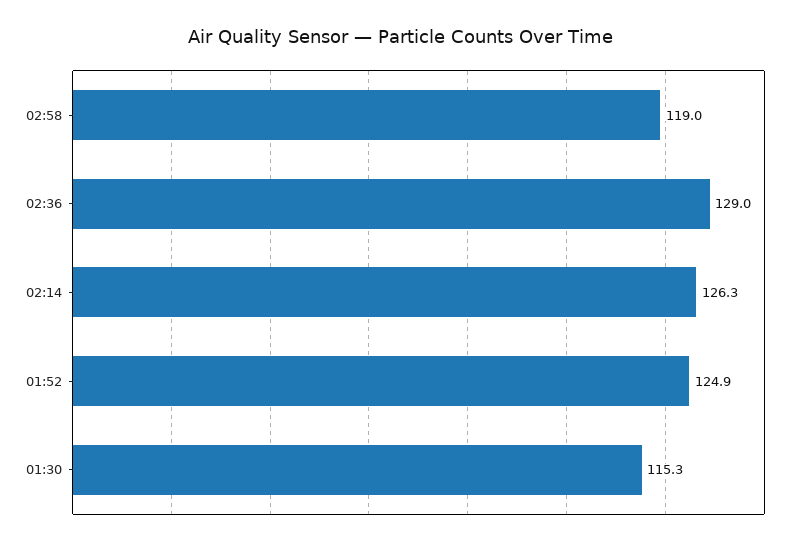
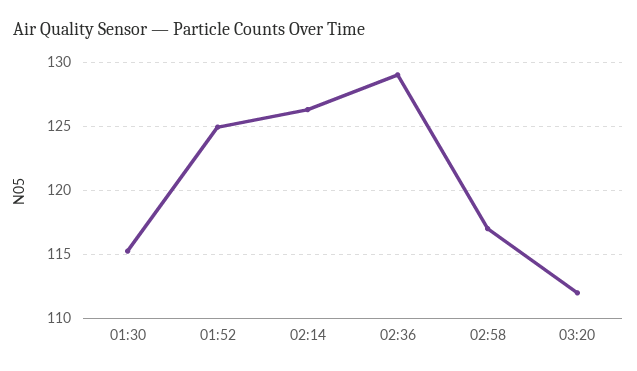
02:58: 119 -> 117
03:20: none -> 112

